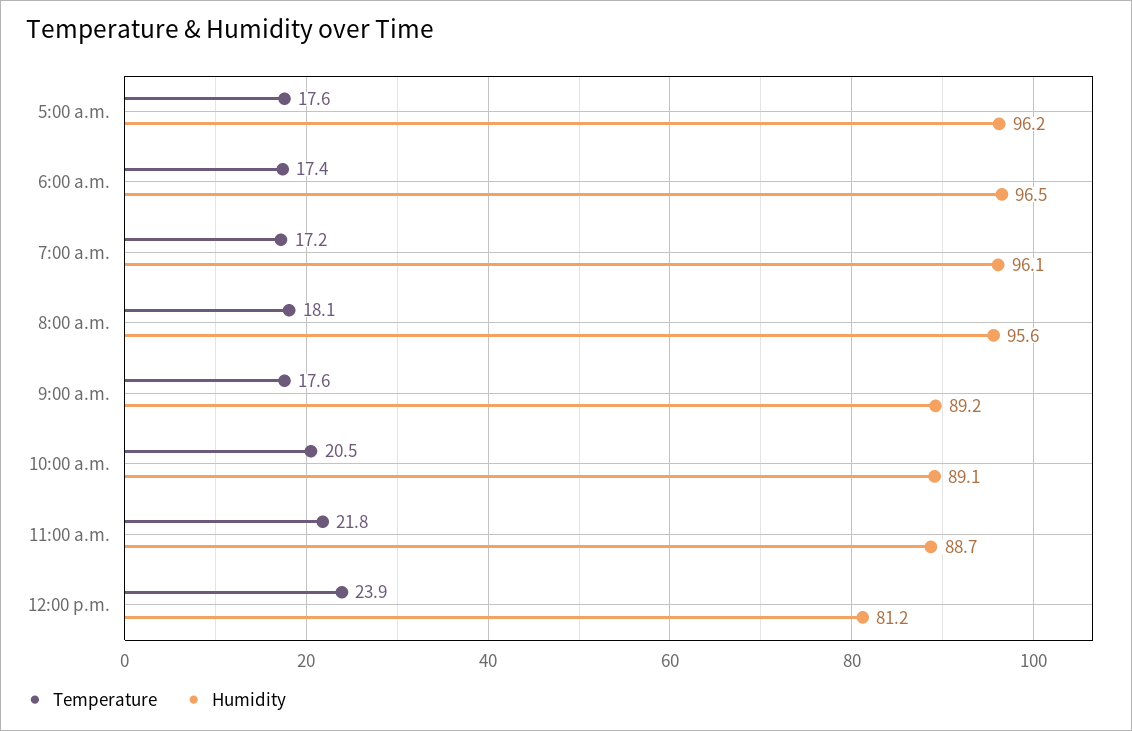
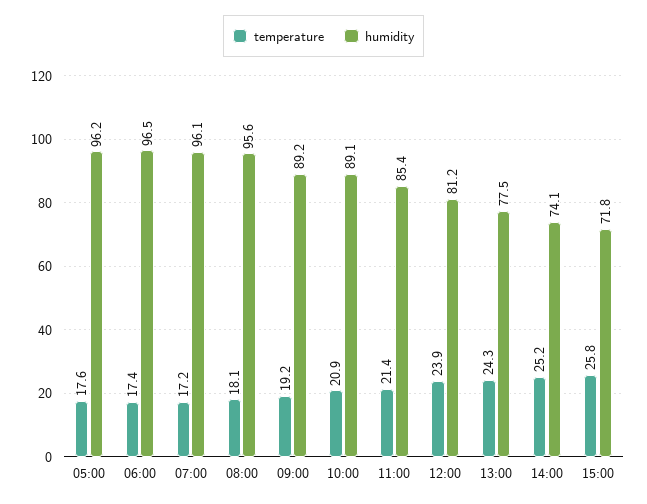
Temperature, 9:00 a.m.: 17.6 -> 19.2
Temperature, 10:00 a.m.: 20.5 -> 20.9
Temperature, 11:00 a.m.: 21.8 -> 21.4
Humidity, 11:00 a.m.: 88.7 -> 85.4
Temperature, 13:00: none -> 24.3
Humidity, 13:00: none -> 77.5
Temperature, 14:00: none -> 25.2
Humidity, 14:00: none -> 74.1
Temperature, 15:00: none -> 25.8
Humidity, 15:00: none -> 71.8

